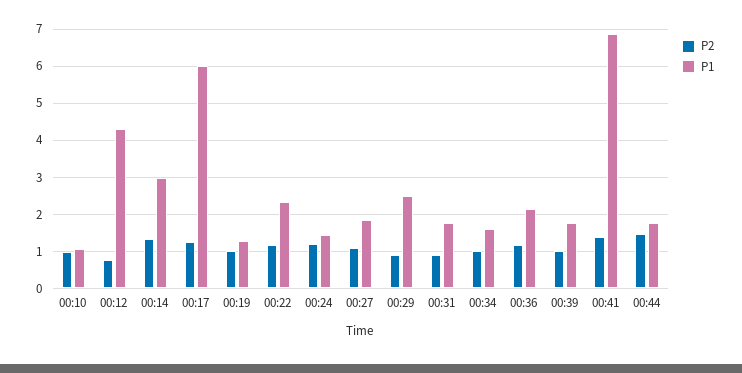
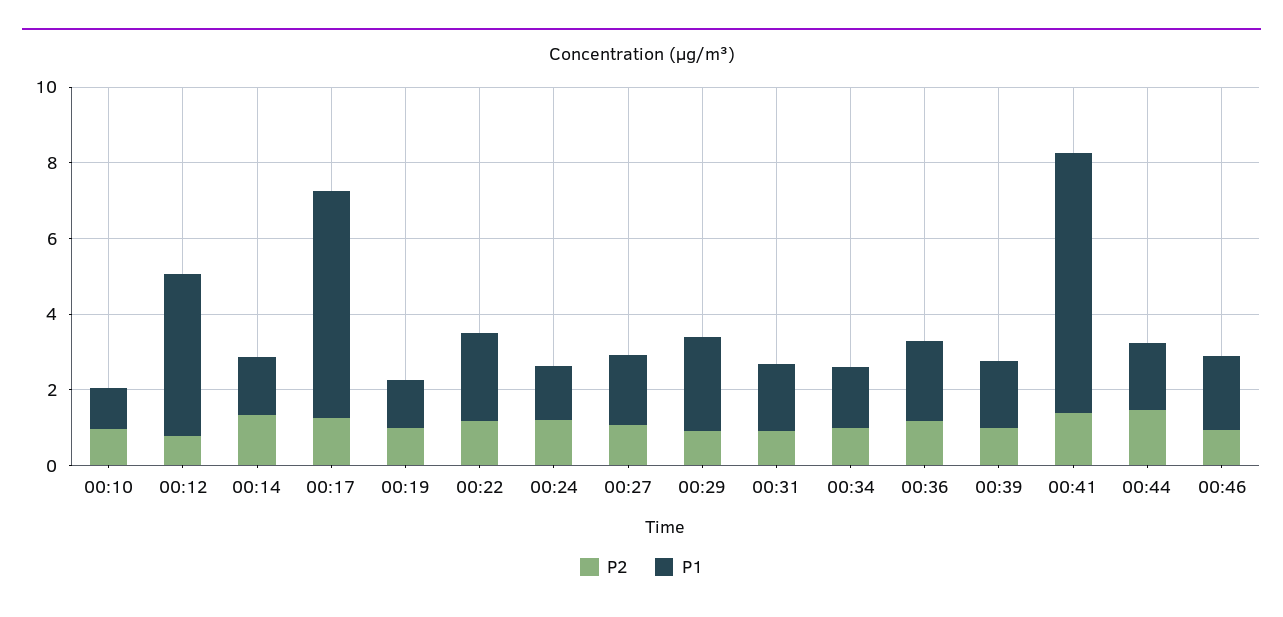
P1, 00:14: 3 -> 1.5
P2, 00:46: none -> 1
P1, 00:46: none -> 2

